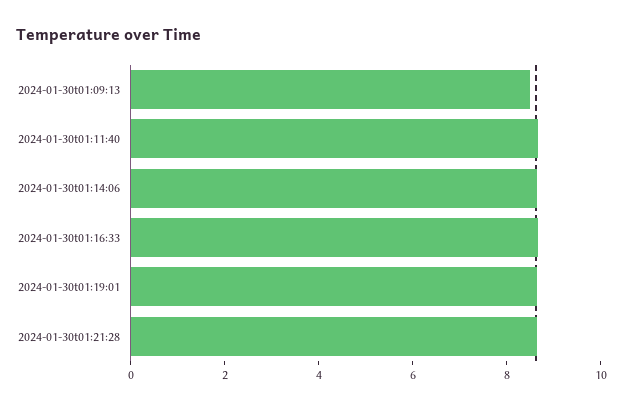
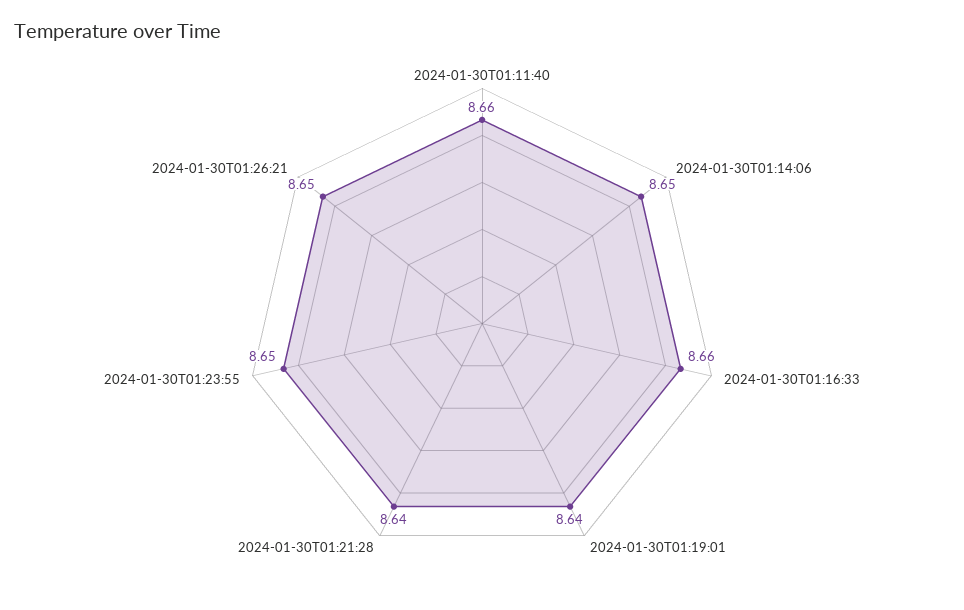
2024-01-30t01:09:13: 8.5 -> none
2024-01-30T01:23:55: none -> 8.65
2024-01-30T01:26:21: none -> 8.65

